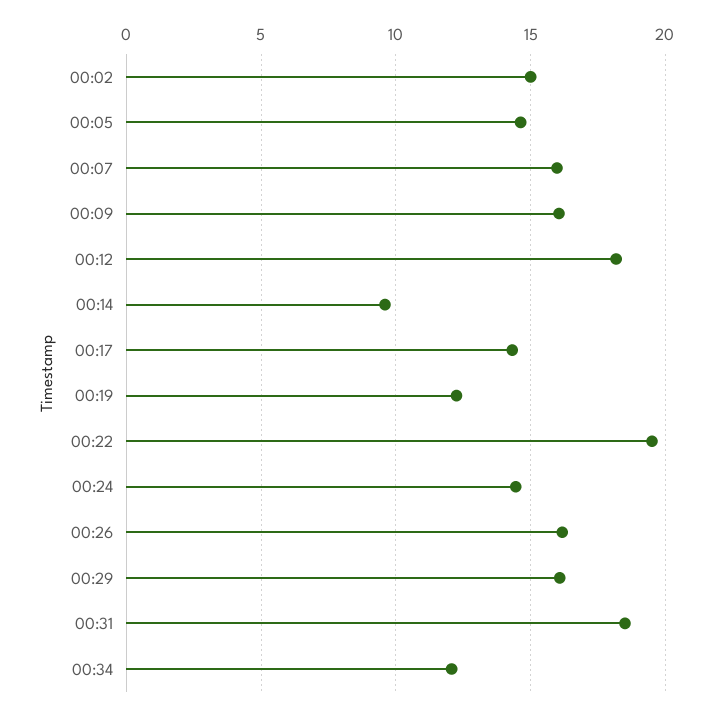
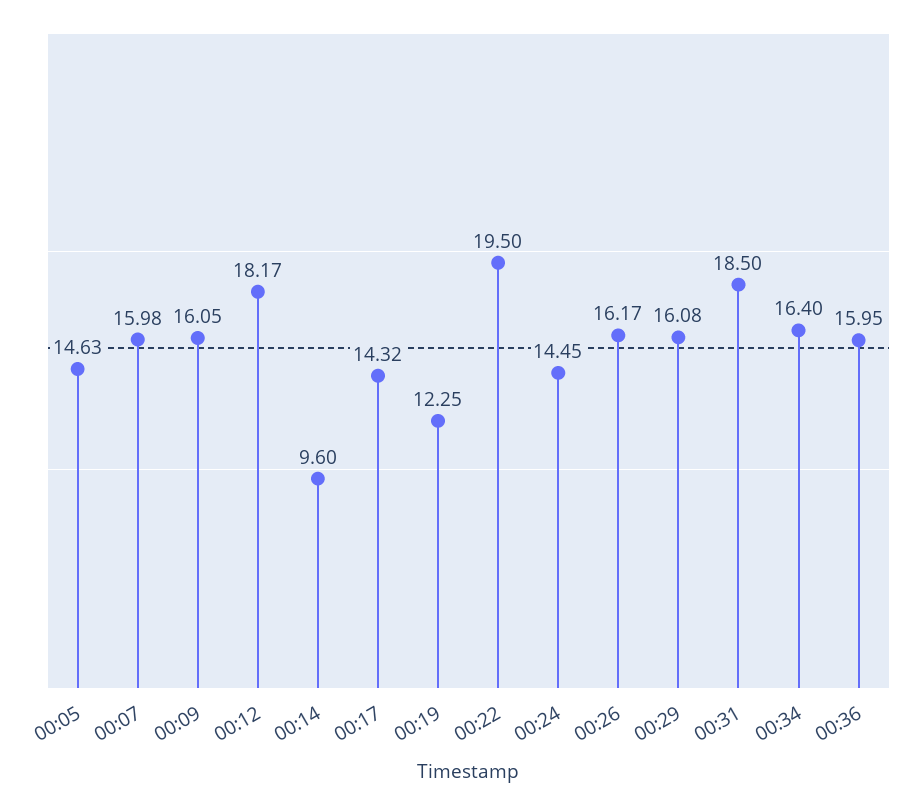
00:02: 15 -> none
00:34: 12 -> 16.4
00:36: none -> 15.95

